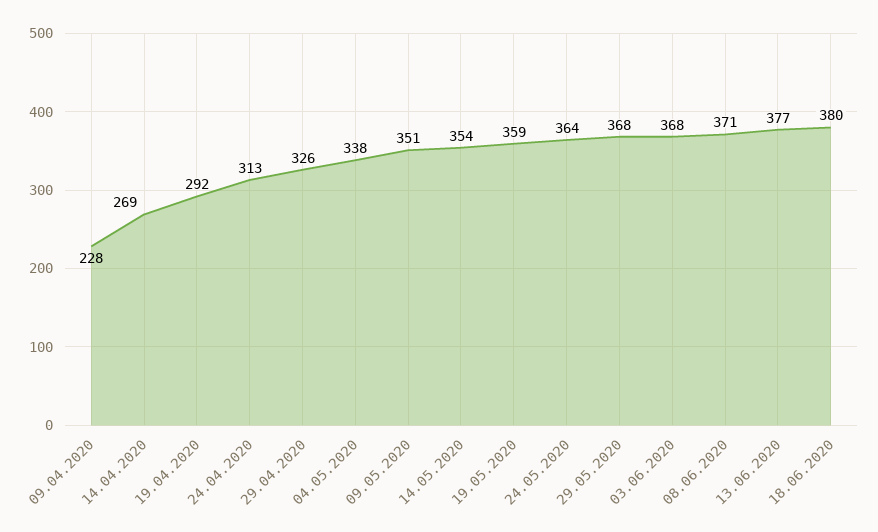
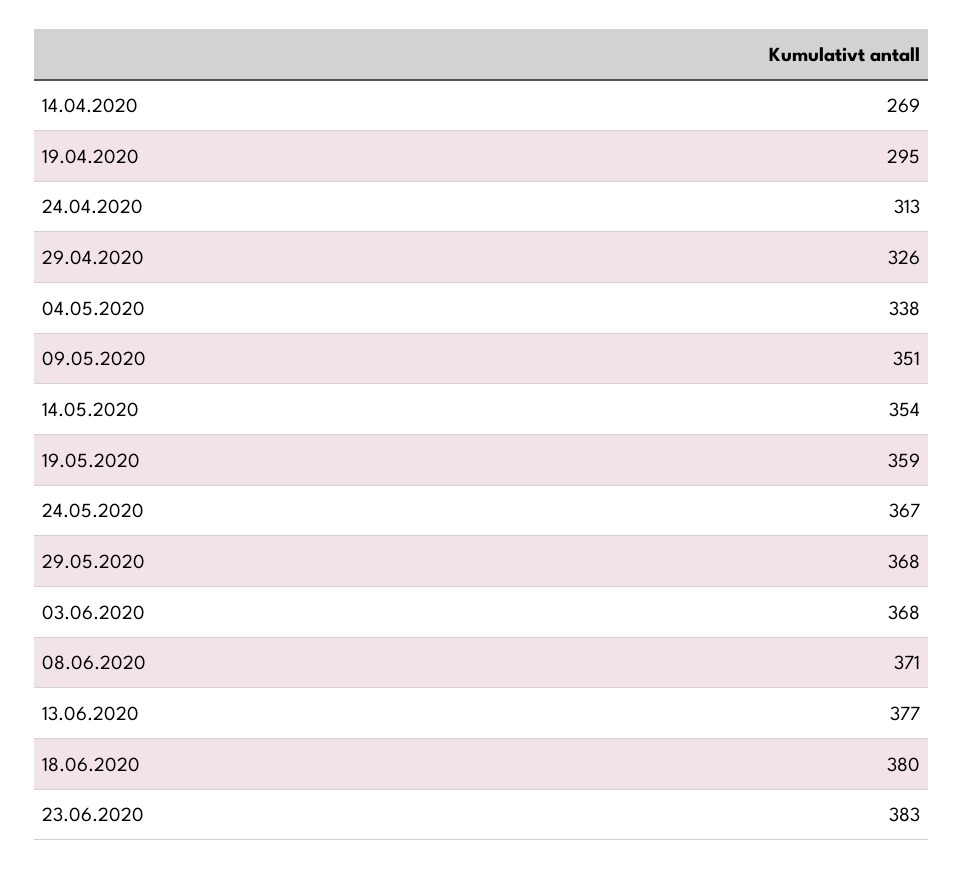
09.04.2020: 228 -> none
19.04.2020: 292 -> 295
24.05.2020: 364 -> 367
23.06.2020: none -> 383

